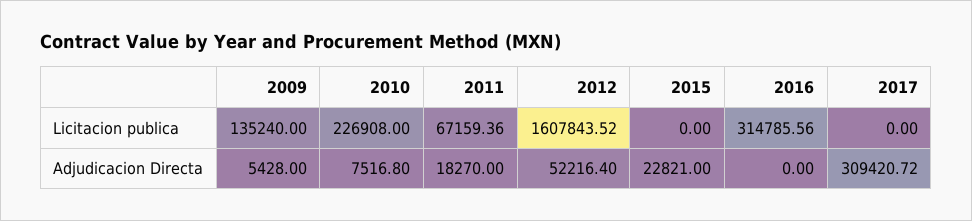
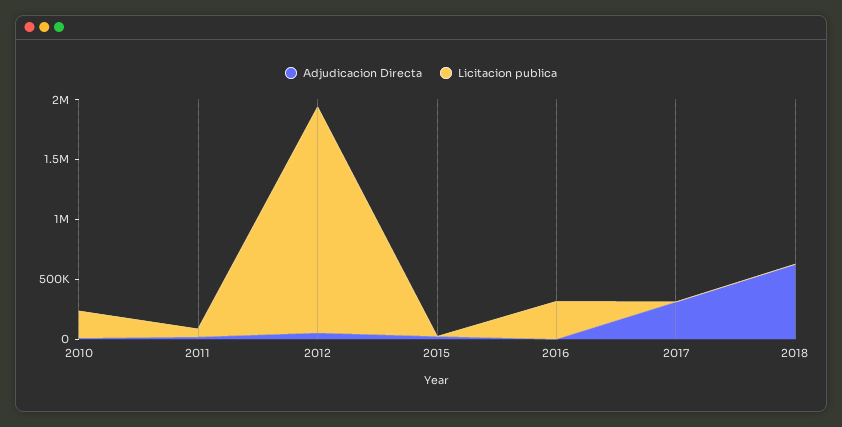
Licitacion publica, 2009: 135240 -> none
Licitacion publica, 2012: 1607843.52 -> 1900000
Adjudicacion Directa, 2009: 5428 -> none
Adjudicacion Directa, 2018: none -> 600000
Licitacion publica, 2018: none -> 0

